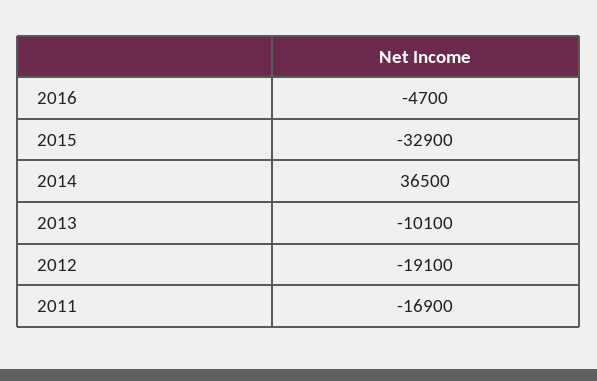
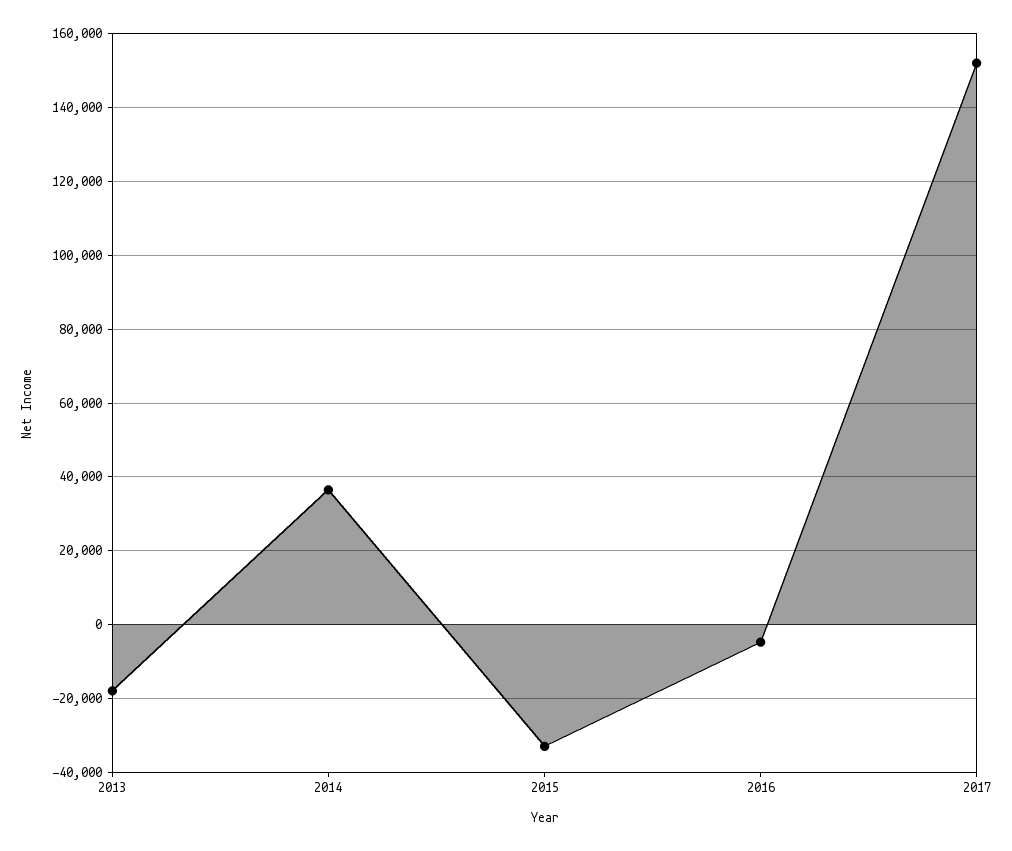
2013: -10100 -> -18000
2012: -19100 -> none
2011: -16900 -> none
2017: none -> 152000

